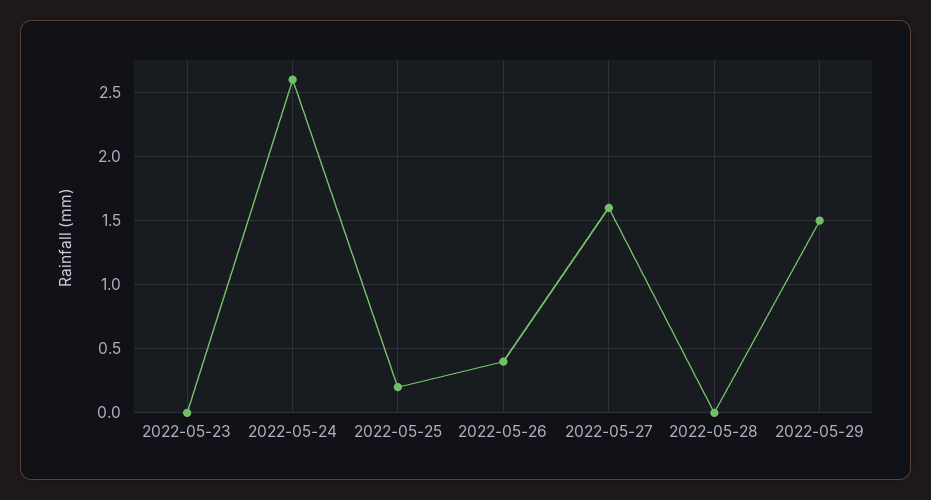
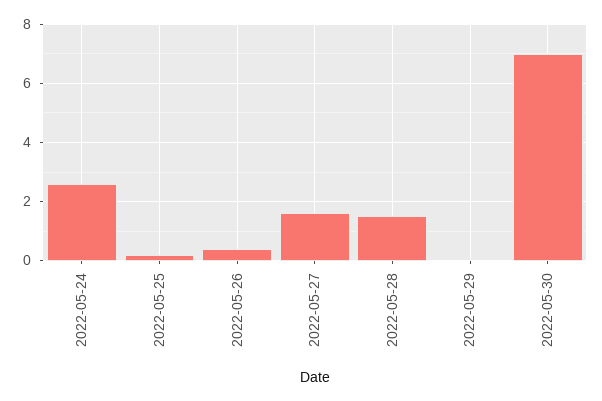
2022-05-23: 0 -> none
2022-05-28: 0 -> 1.5
2022-05-29: 1.5 -> 0
2022-05-30: none -> 7

